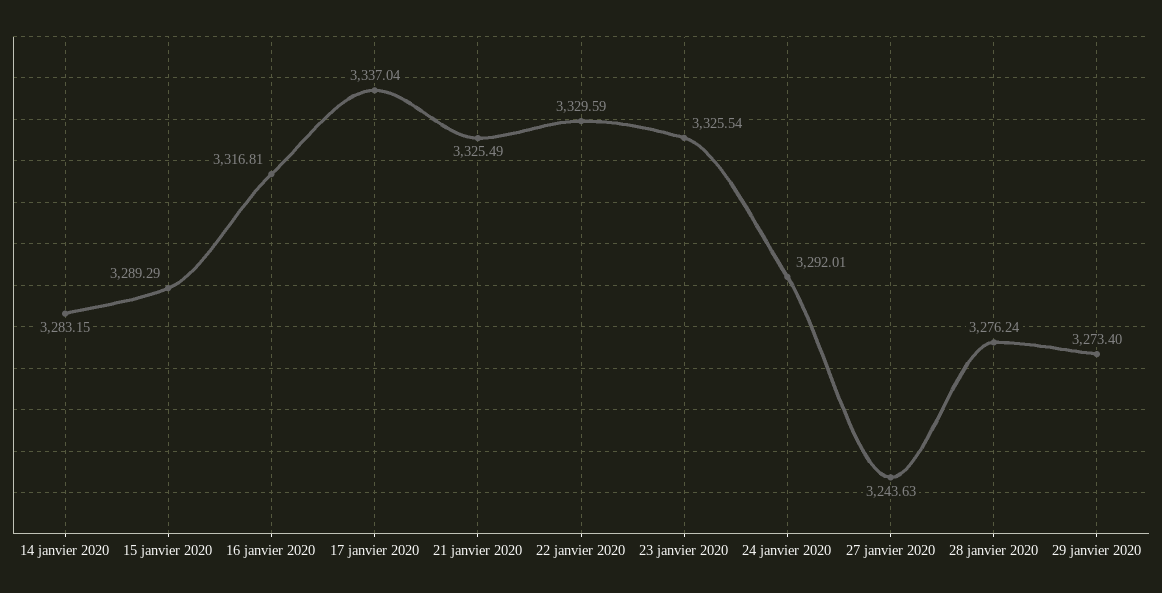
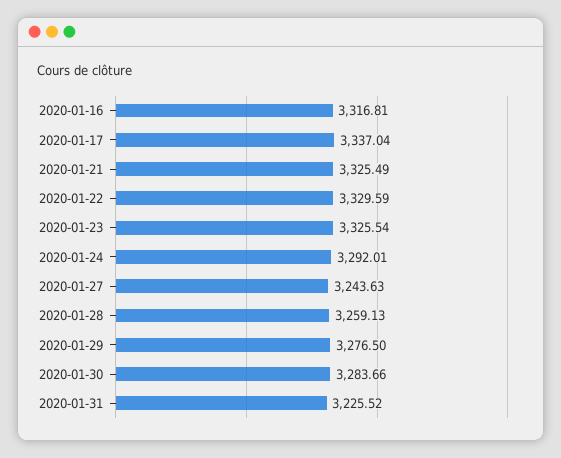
14 janvier 2020: 3283.15 -> none
15 janvier 2020: 3289.29 -> none
28 janvier 2020: 3276.24 -> 3259.13
29 janvier 2020: 3273.4 -> 3276.5
2020-01-30: none -> 3283.66
2020-01-31: none -> 3225.52

